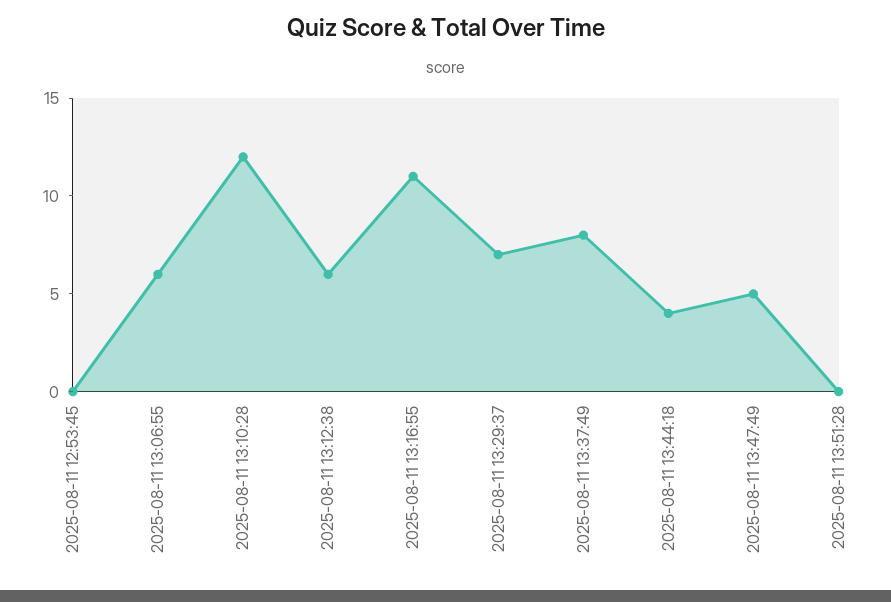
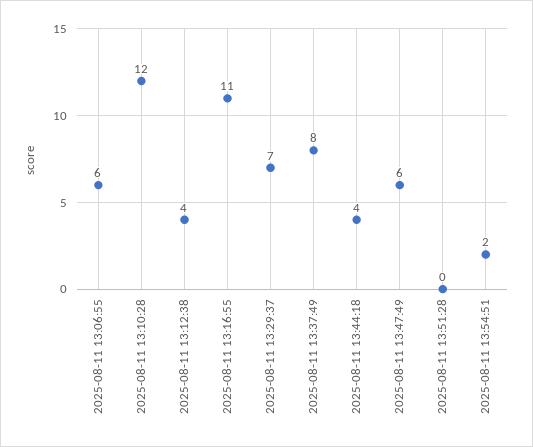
2025-08-11 12:53:45: 0 -> none
2025-08-11 13:12:38: 6 -> 4
2025-08-11 13:47:49: 5 -> 6
2025-08-11 13:54:51: none -> 2

